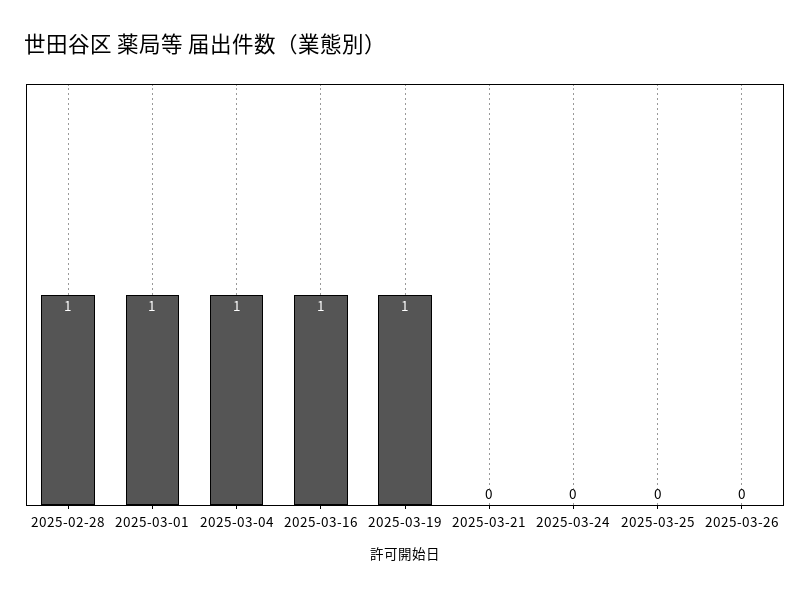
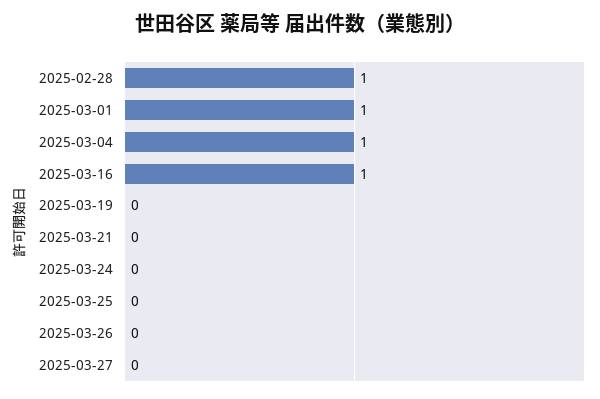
2025-03-19: 1 -> 0
2025-03-27: none -> 0

